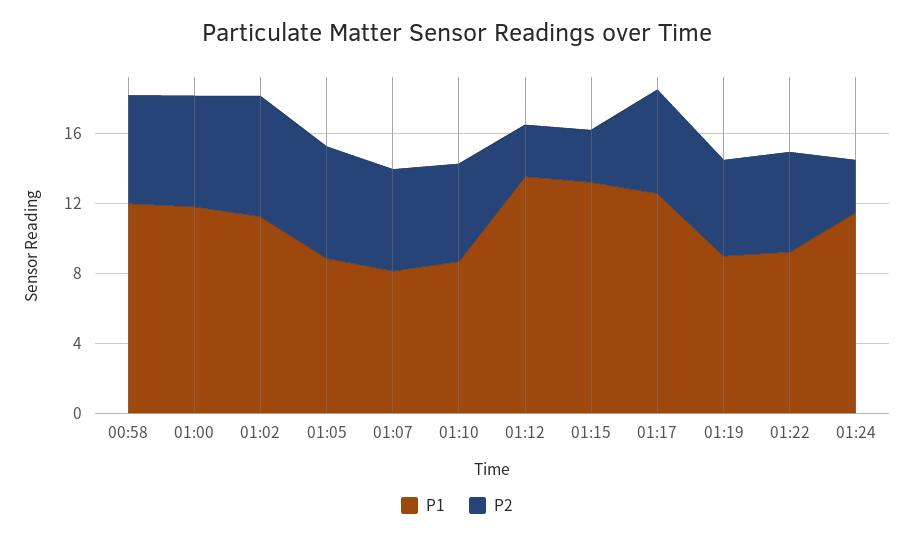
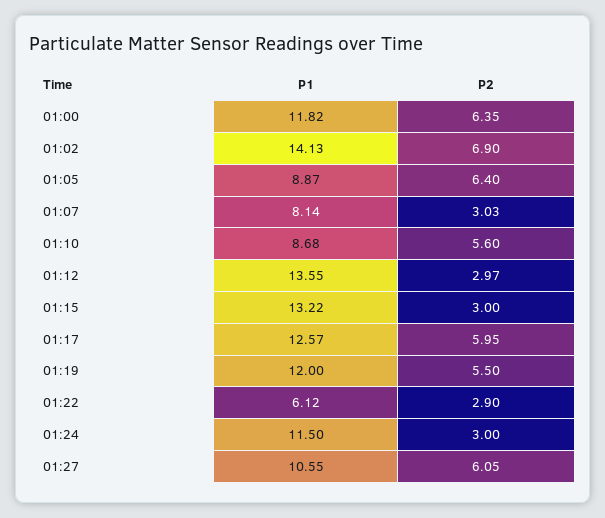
P1, 00:58: 12 -> none
P2, 00:58: 6 -> none
P1, 01:02: 11 -> 14.13
P2, 01:07: 6 -> 3.03
P1, 01:19: 9 -> 12
P1, 01:22: 9 -> 6.12
P2, 01:22: 6 -> 2.9
P1, 01:27: none -> 10.55
P2, 01:27: none -> 6.05

